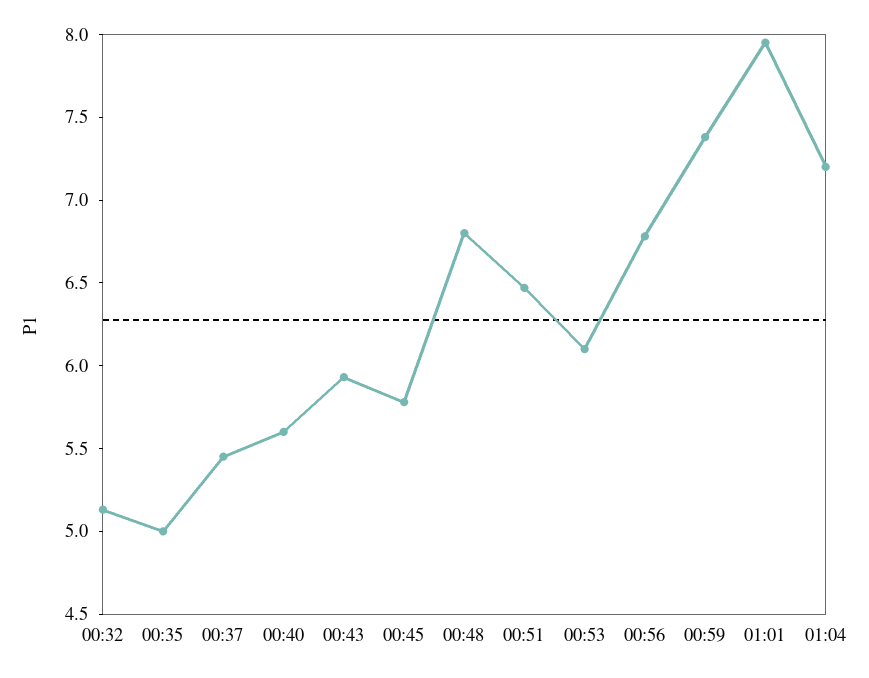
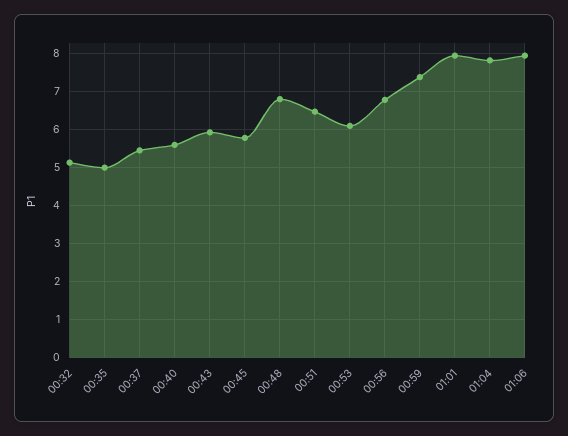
01:04: 7.2 -> 7.8
01:06: none -> 8

